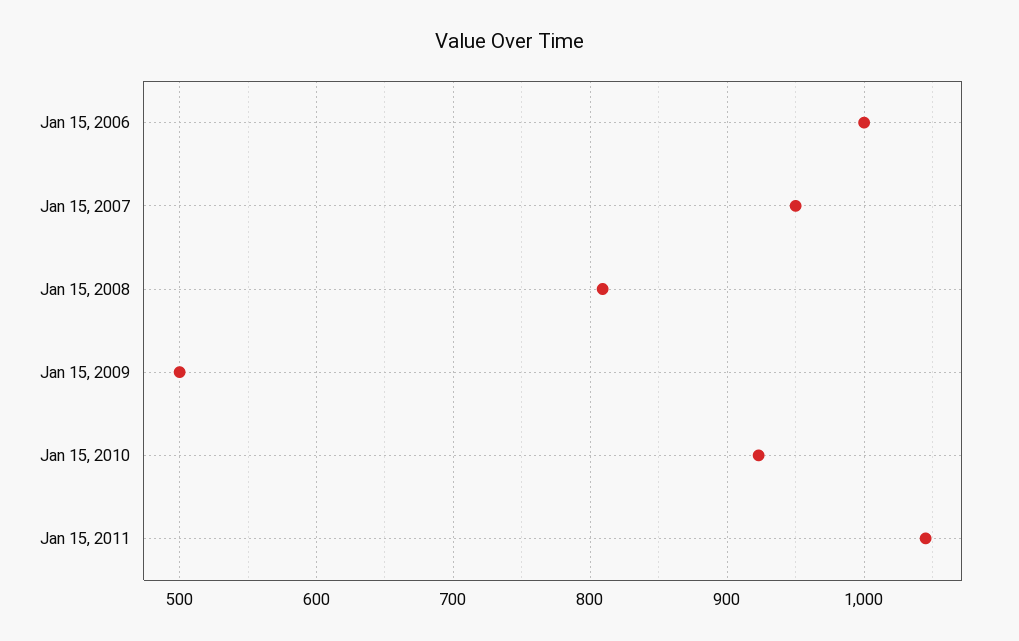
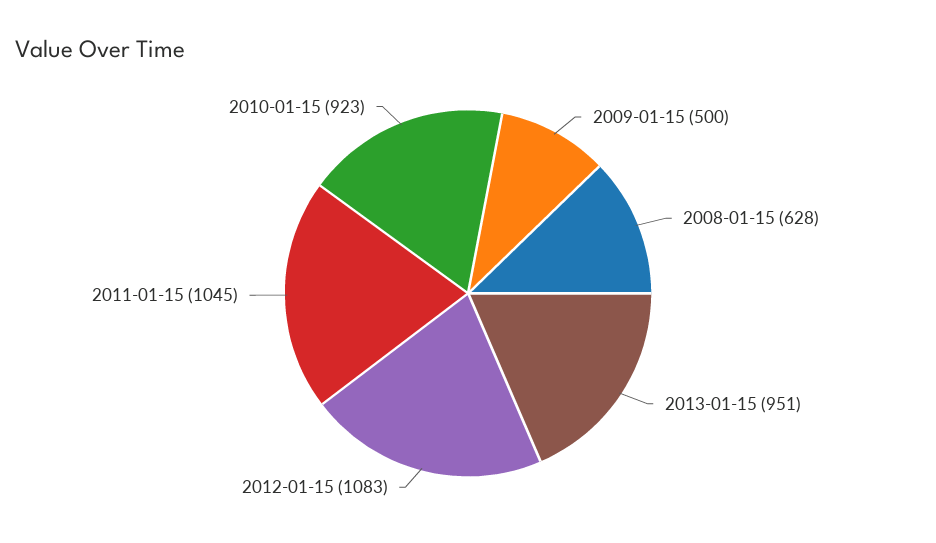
Jan 15, 2006: 1000 -> none
Jan 15, 2007: 950 -> none
Jan 15, 2008: 810 -> 628
2013-01-15: none -> 951
2012-01-15: none -> 1083

